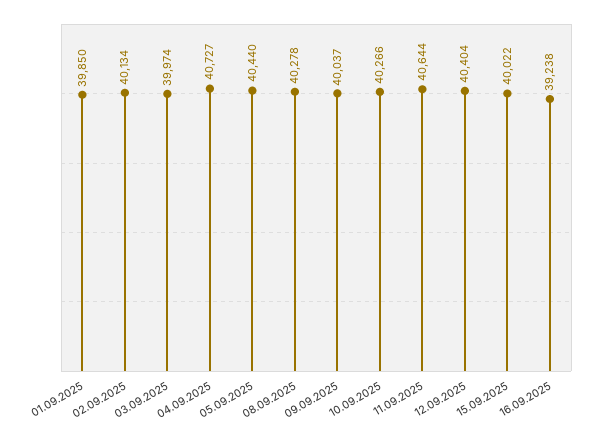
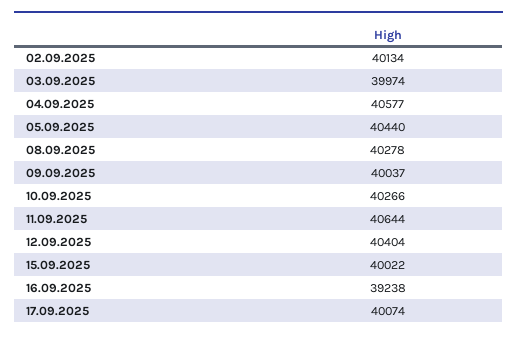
01.09.2025: 39850 -> none
04.09.2025: 40727 -> 40577
17.09.2025: none -> 40074

